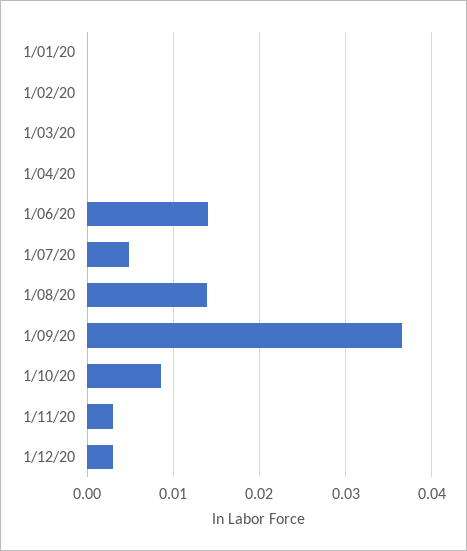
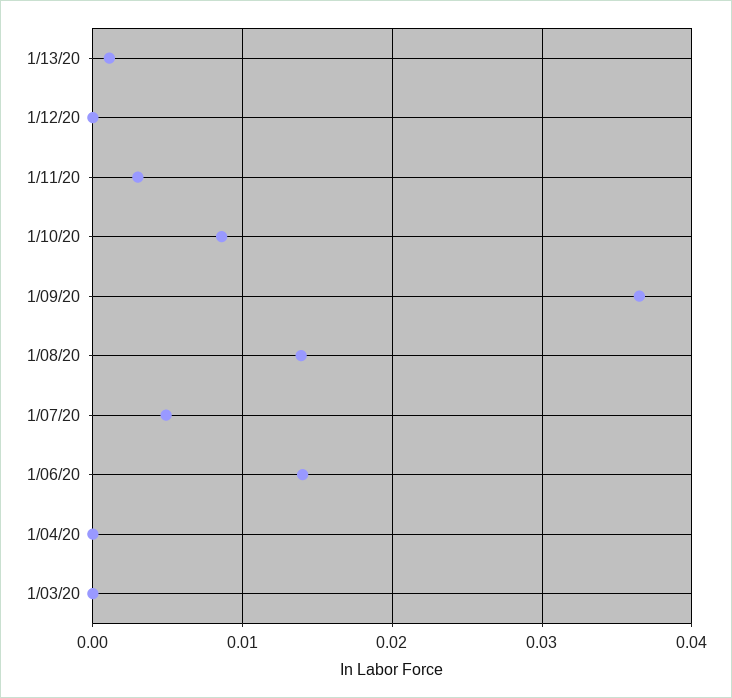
1/01/20: 0 -> none
1/02/20: 0 -> none
1/12/20: 0.003 -> 0
1/13/20: none -> 0.001

